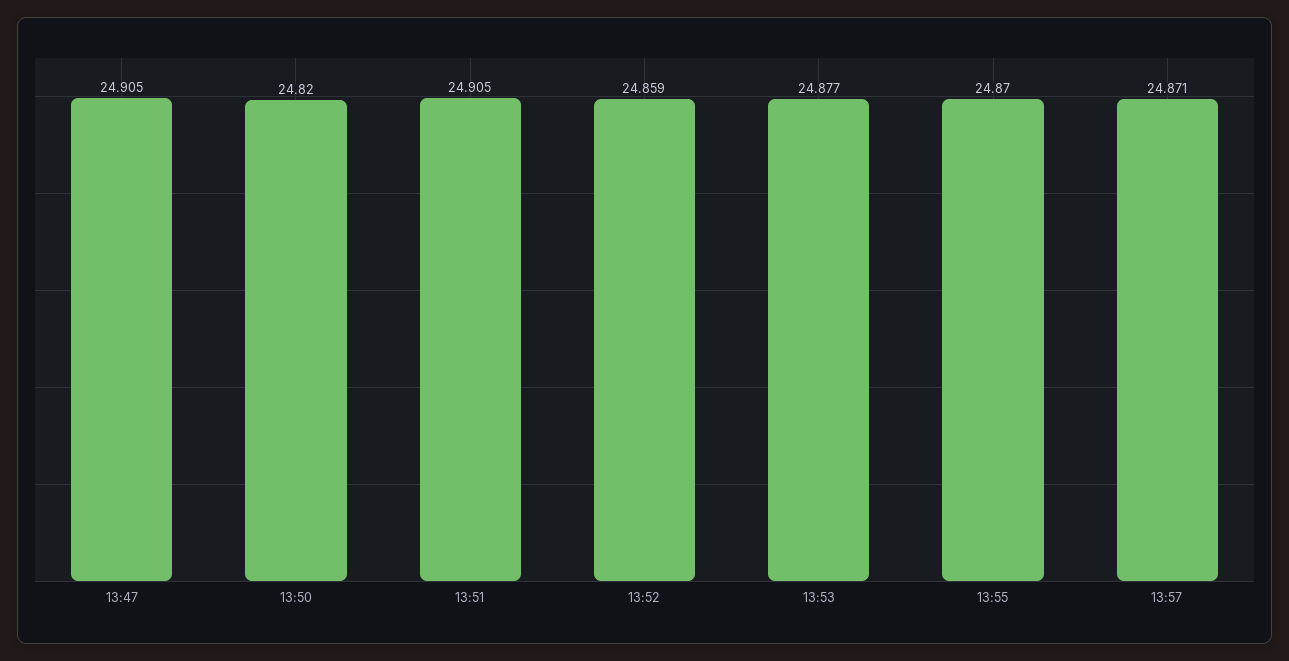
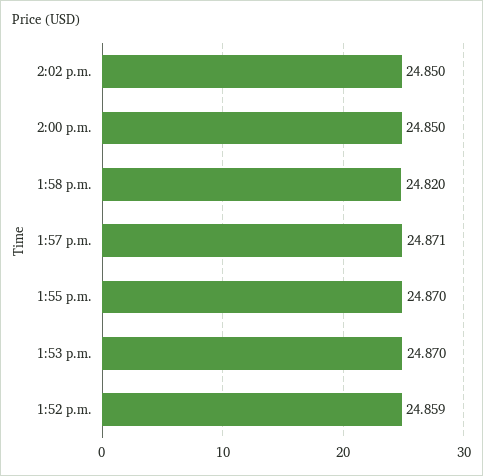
13:47: 24.905 -> none
13:50: 24.82 -> none
13:51: 24.905 -> none
13:53: 24.877 -> 24.87
2:02 p.m.: none -> 24.85
2:00 p.m.: none -> 24.85
1:58 p.m.: none -> 24.82

